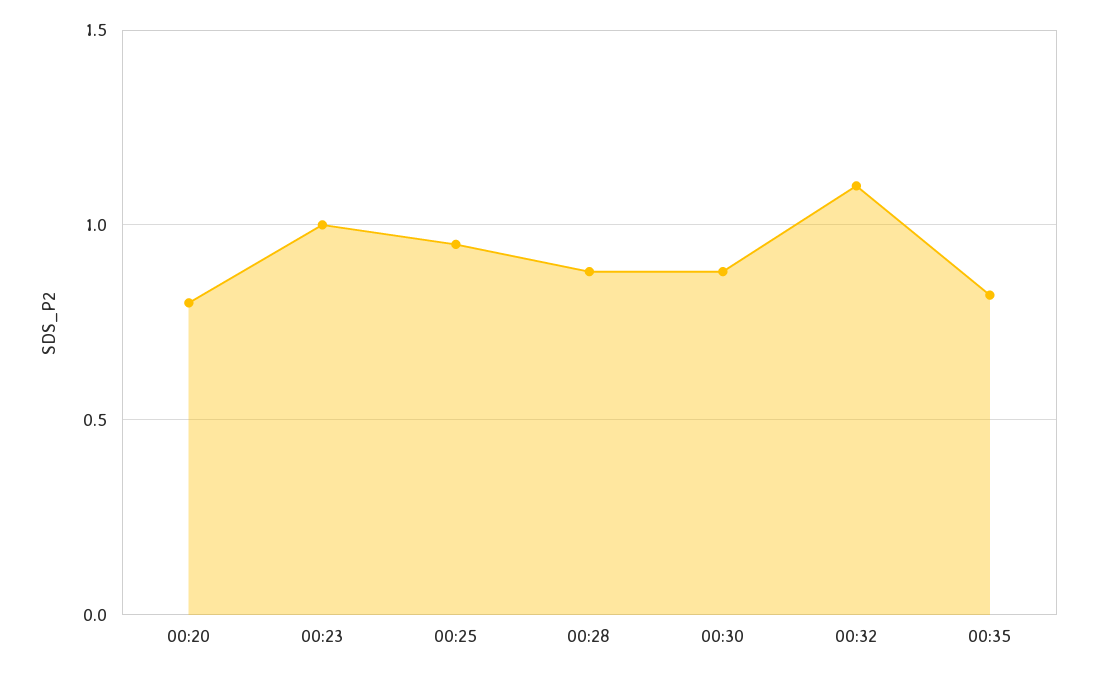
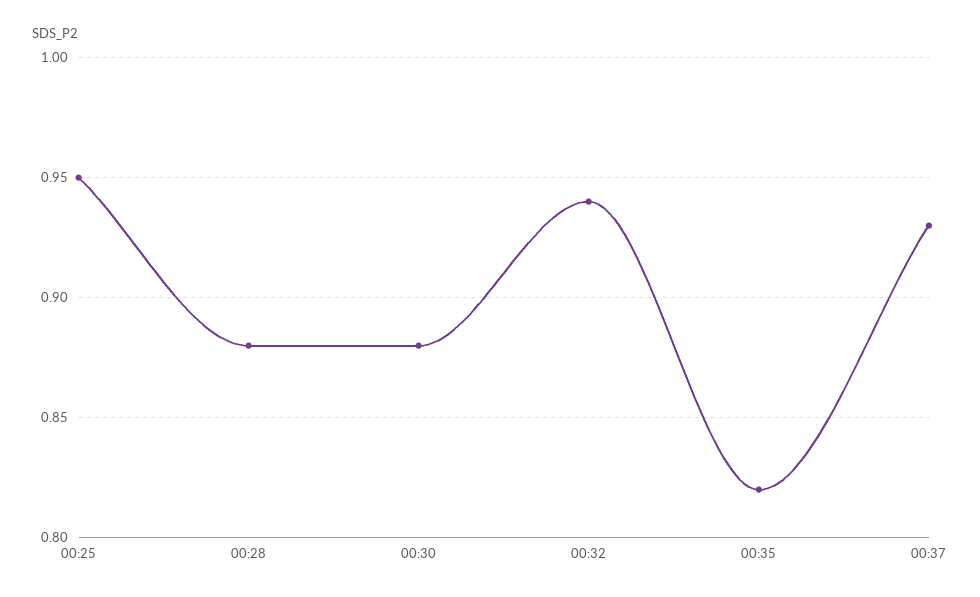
00:20: 0.8 -> none
00:23: 1 -> none
00:32: 1.1 -> 0.94
00:37: none -> 0.93

